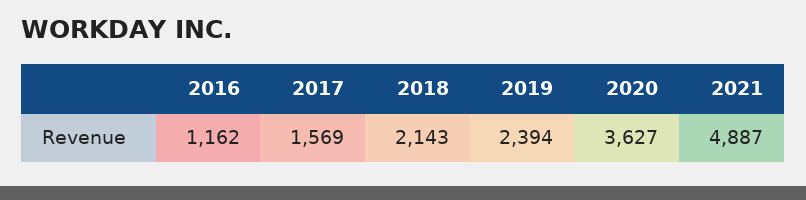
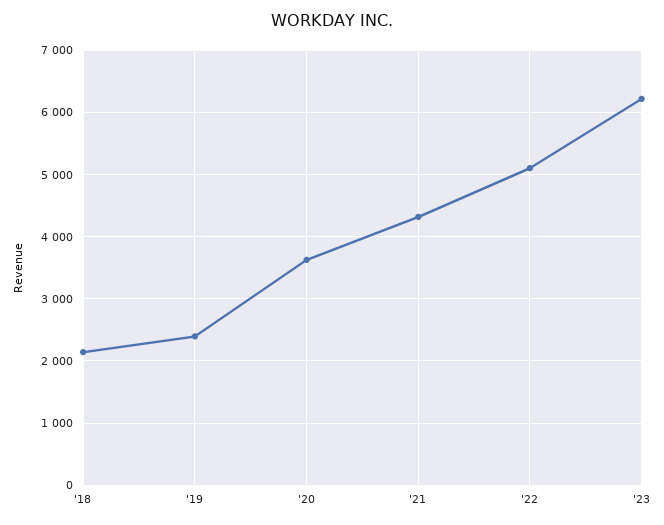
2016: 1162 -> none
2017: 1569 -> none
2021: 4887 -> 4300
'22: none -> 5100
'23: none -> 6200

